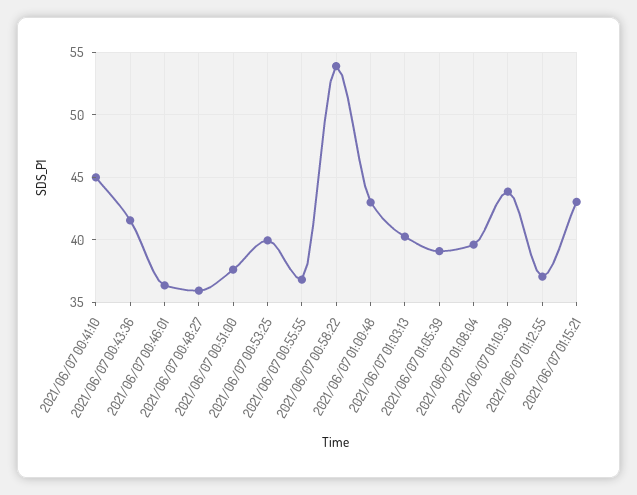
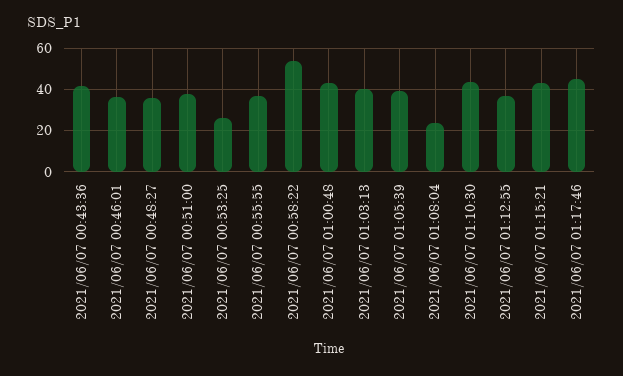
2021/06/07 00:41:10: 45 -> none
2021/06/07 00:53:25: 40 -> 25
2021/06/07 01:08:04: 39.5 -> 25
2021/06/07 01:17:46: none -> 45

